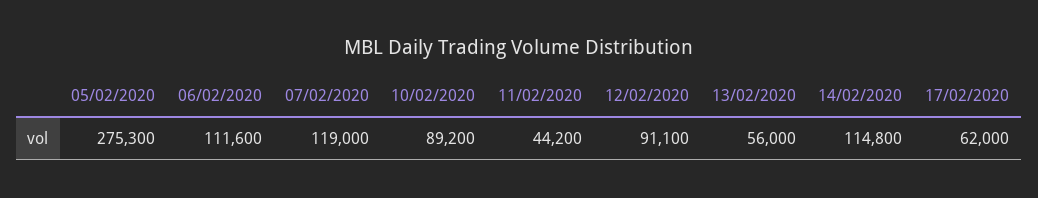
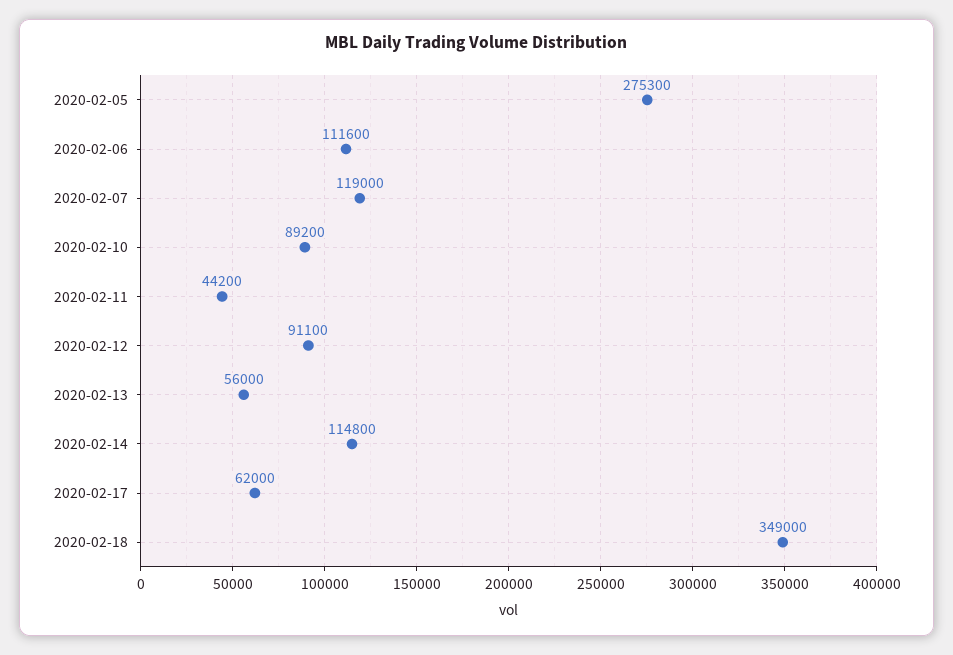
2020-02-18: none -> 349000

